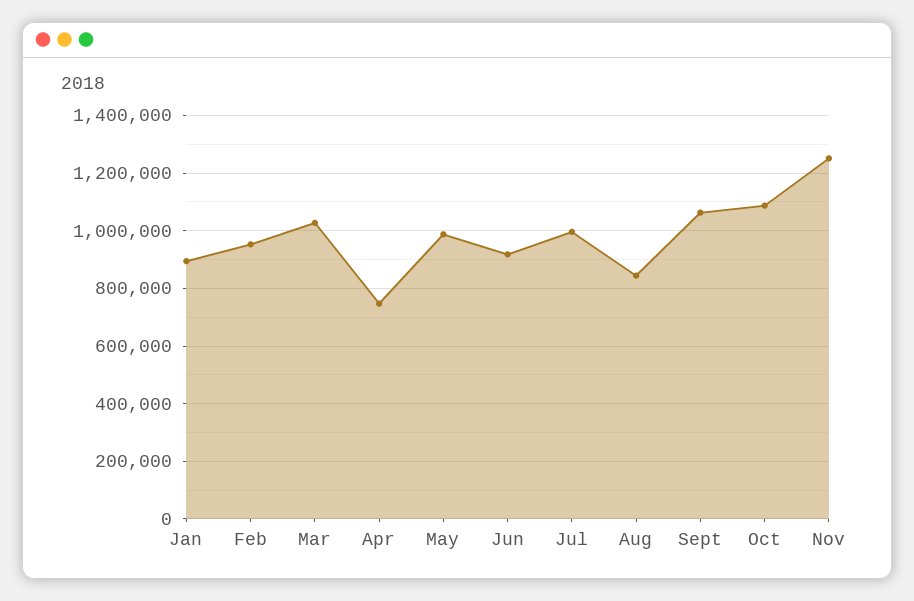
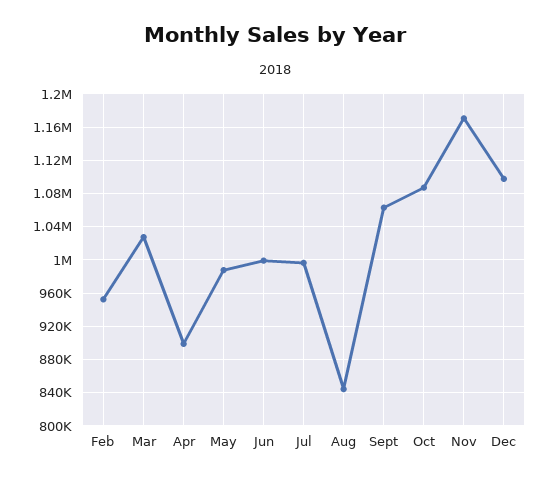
Jan: 900000 -> none
Apr: 750000 -> 900000
Jun: 925000 -> 1000000
Nov: 1250000 -> 1170000
Dec: none -> 1100000

